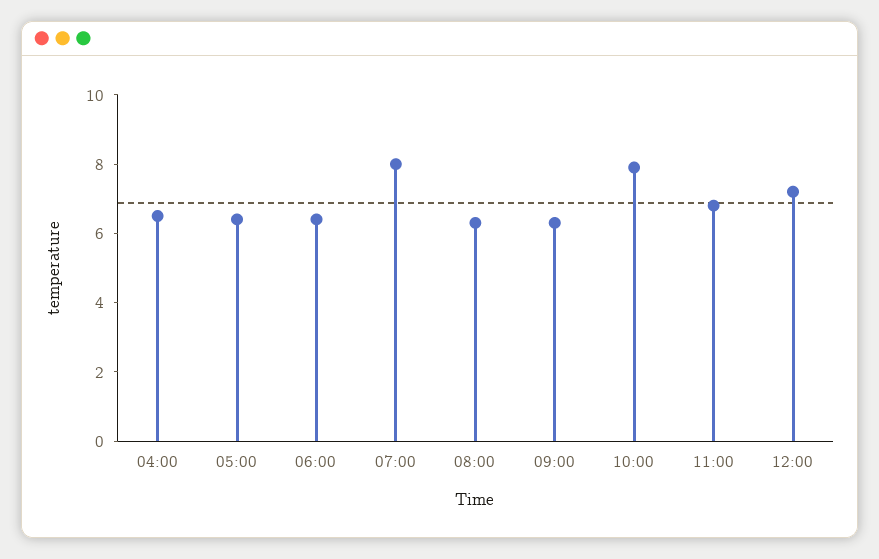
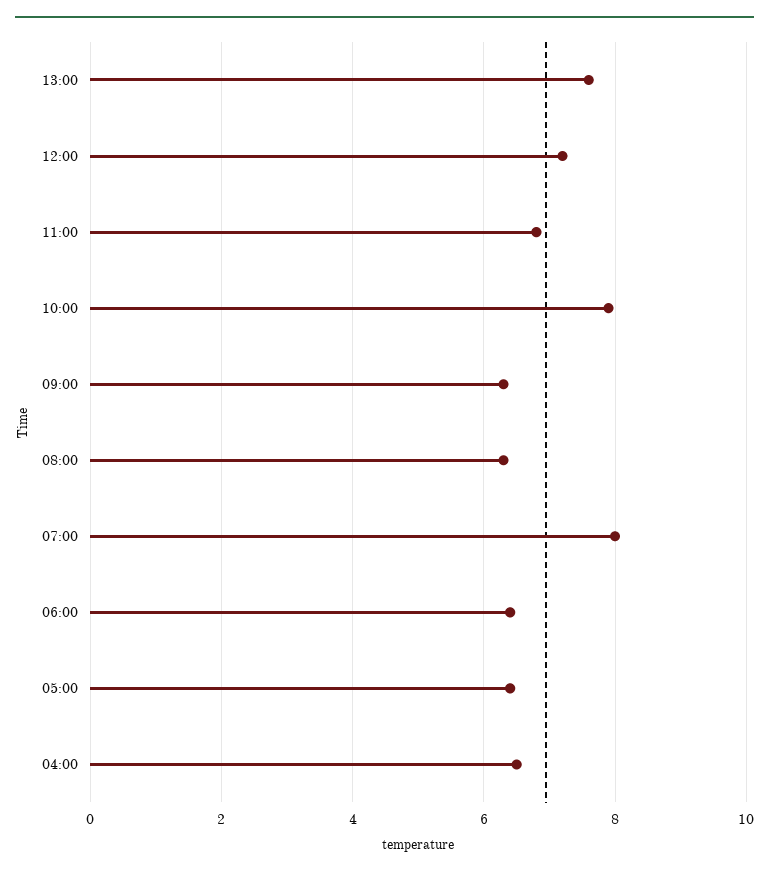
13:00: none -> 7.5

